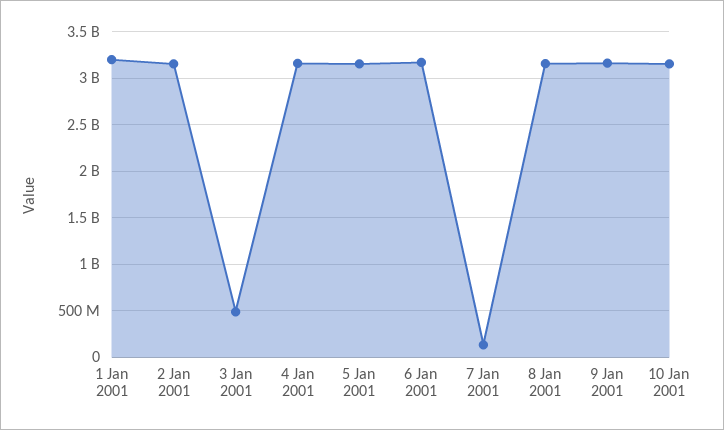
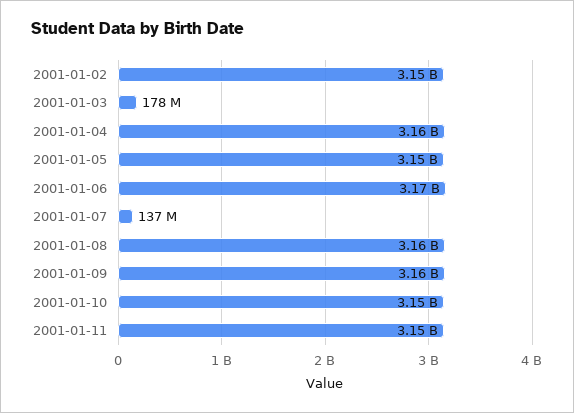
1 Jan 2001: 3200000000 -> none
3 Jan 2001: 500000000 -> 178000000
2001-01-11: none -> 3150000000

